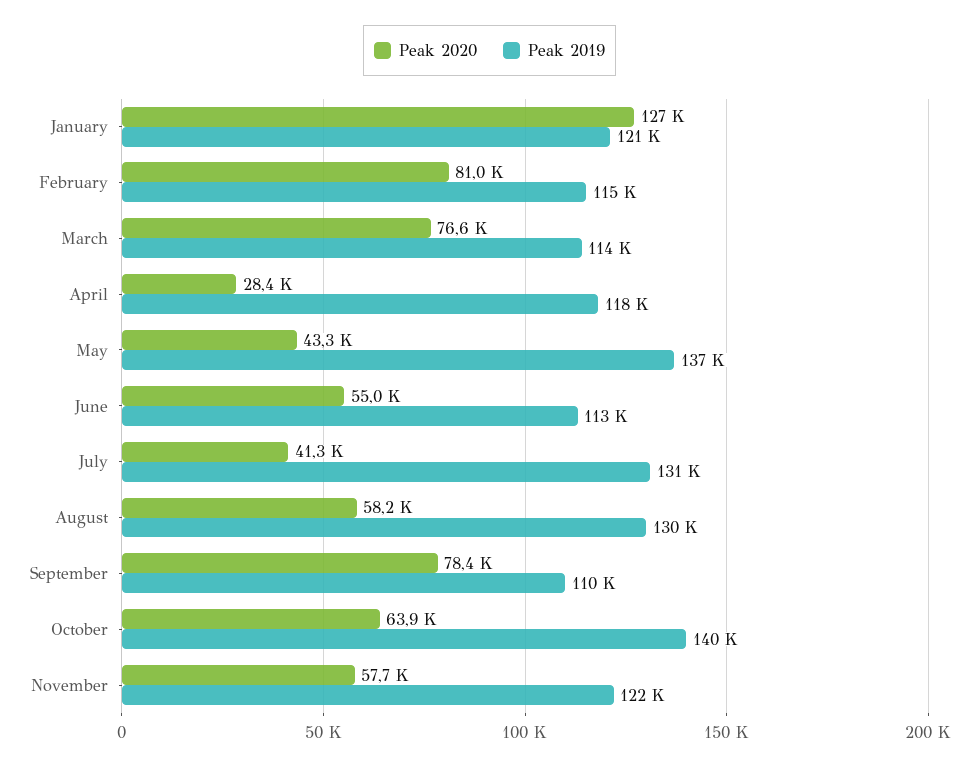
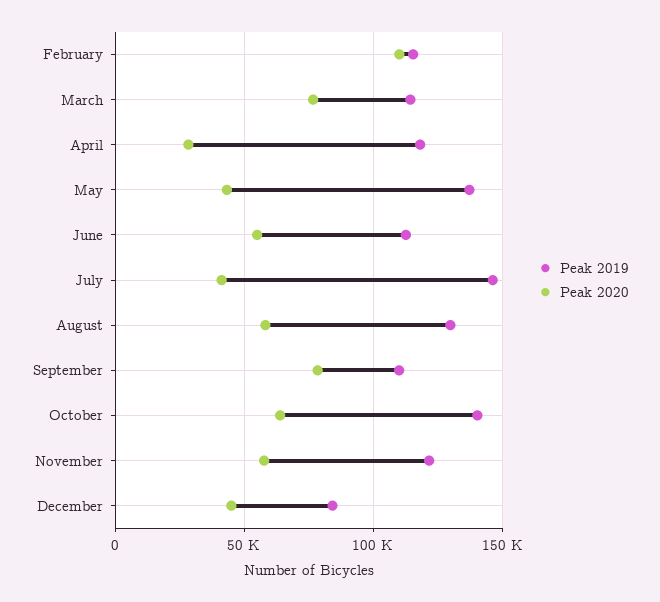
Peak 2020, January: 127000 -> none
Peak 2019, January: 121000 -> none
Peak 2020, February: 81000 -> 110000
Peak 2019, July: 131000 -> 145000
Peak 2019, December: none -> 85000
Peak 2020, December: none -> 45000

